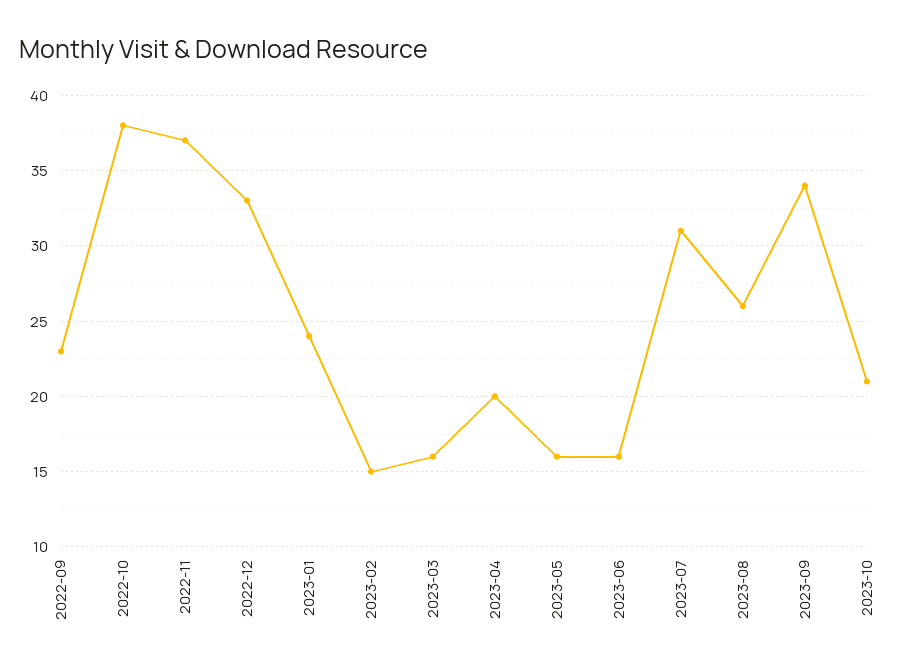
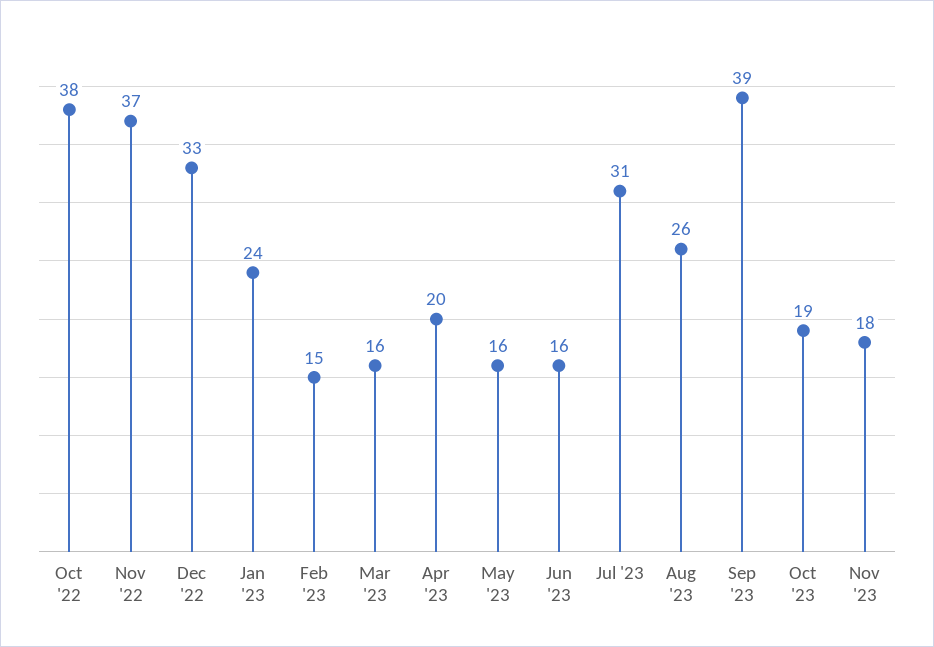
2022-09: 23 -> none
2023-09: 34 -> 39
2023-10: 21 -> 19
Nov '23: none -> 18

